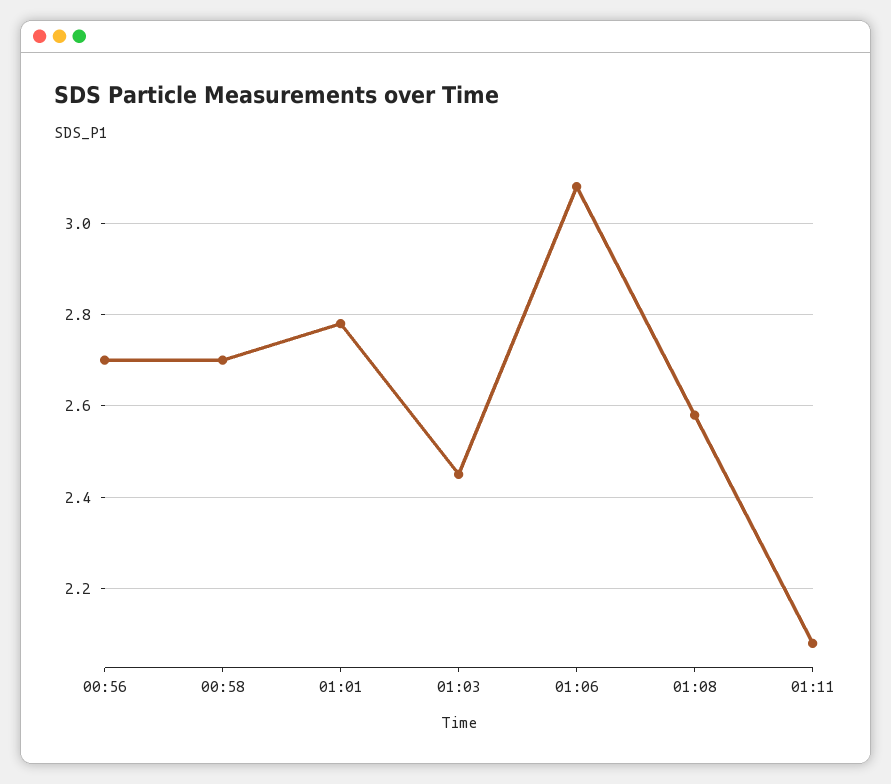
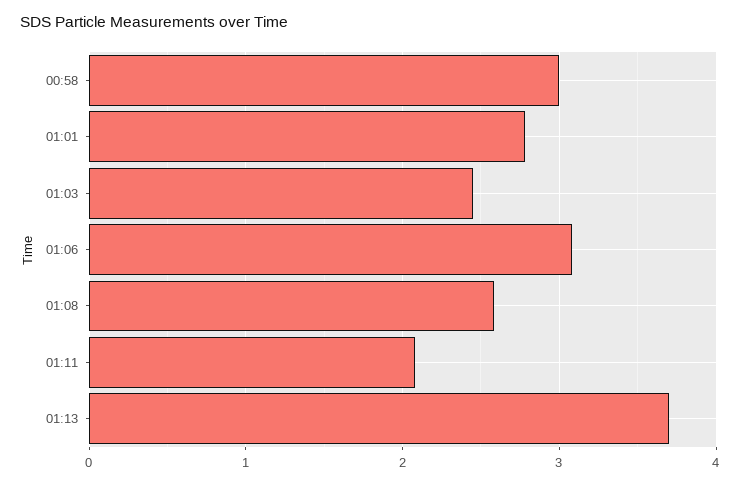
00:56: 2.7 -> none
00:58: 2.7 -> 3
01:13: none -> 3.7

